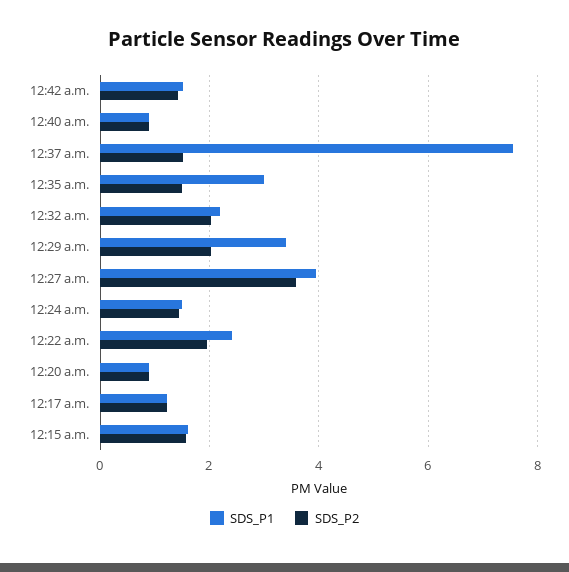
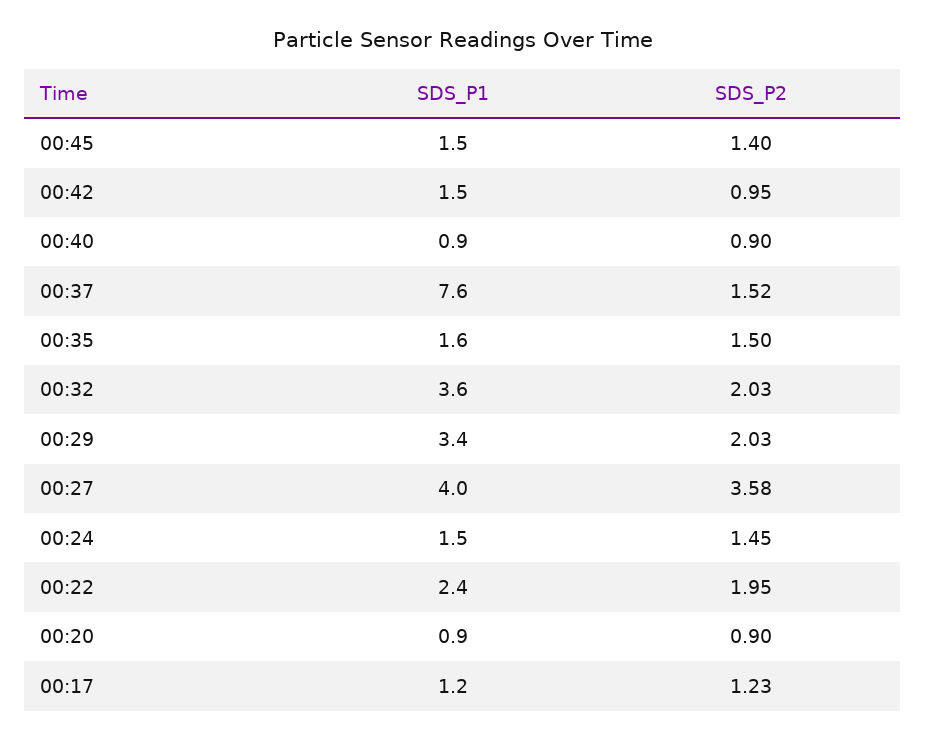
SDS_P2, 12:42 a.m.: 1.4 -> 0.95
SDS_P1, 12:35 a.m.: 3 -> 1.6
SDS_P1, 12:32 a.m.: 2.2 -> 3.6
SDS_P1, 12:15 a.m.: 1.6 -> none
SDS_P2, 12:15 a.m.: 1.6 -> none
SDS_P1, 00:45: none -> 1.5
SDS_P2, 00:45: none -> 1.4

